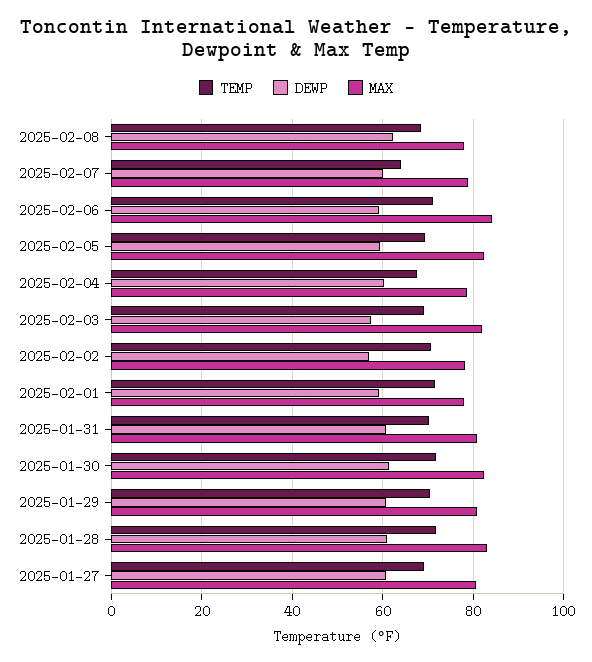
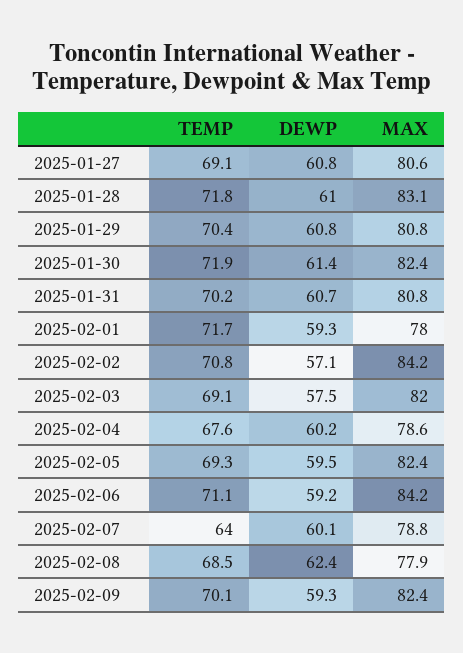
MAX, 2025-02-02: 78 -> 84.2
TEMP, 2025-02-09: none -> 70.1
DEWP, 2025-02-09: none -> 59.3
MAX, 2025-02-09: none -> 82.4

